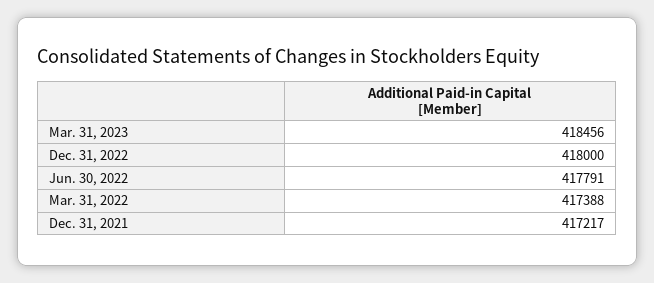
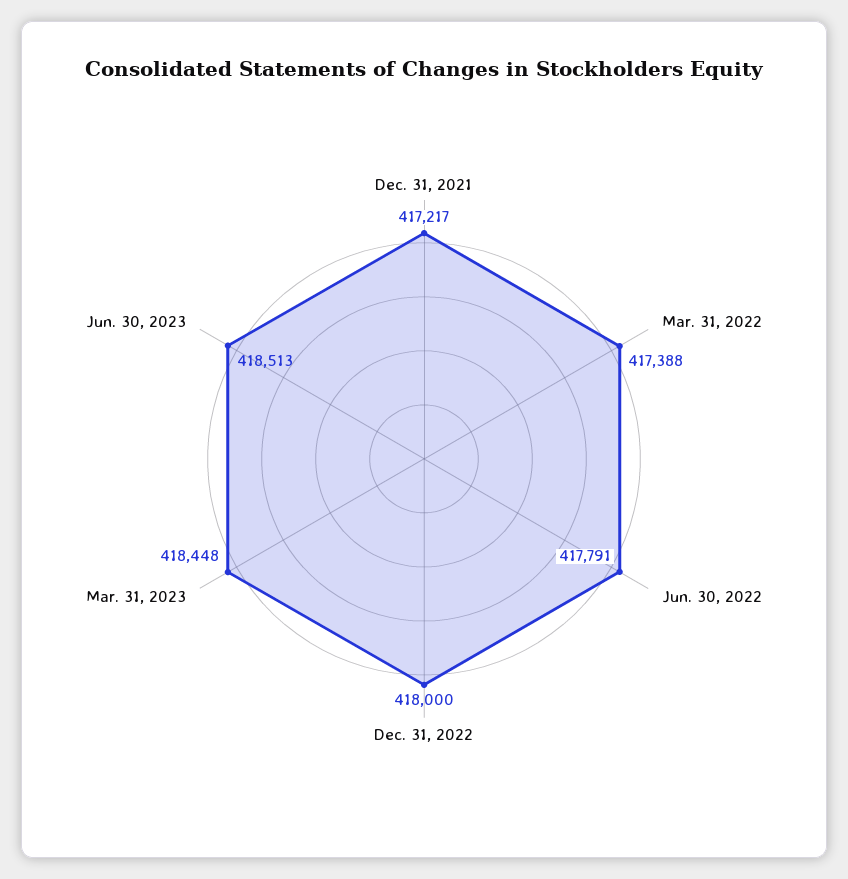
Mar. 31, 2023: 418456 -> 418448
Jun. 30, 2023: none -> 418513

